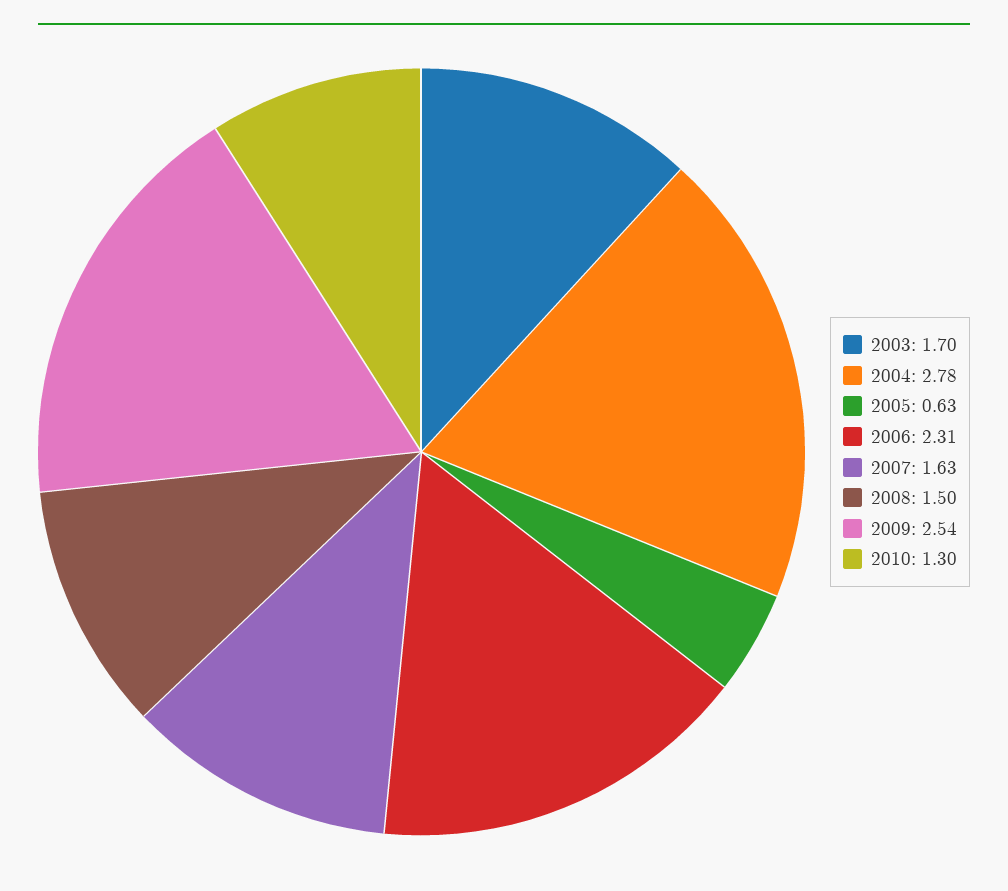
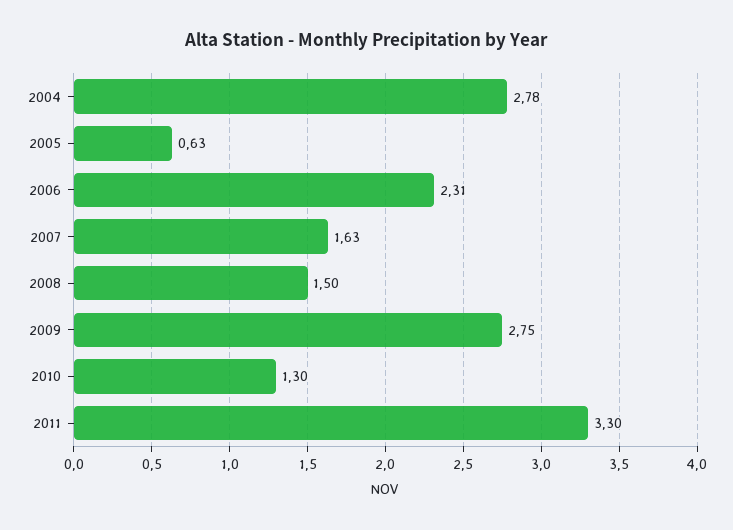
2003: 1.7 -> none
2009: 2.54 -> 2.75
2011: none -> 3.3

